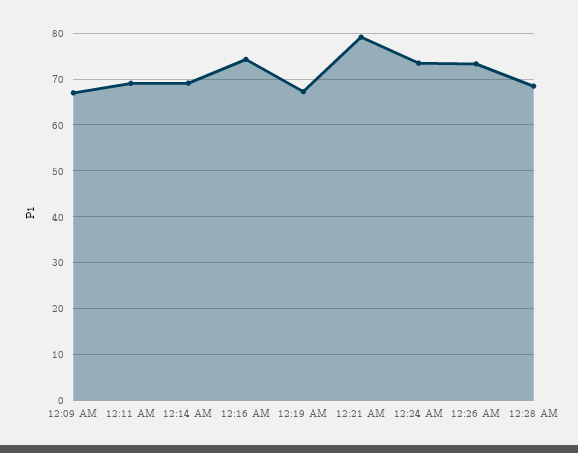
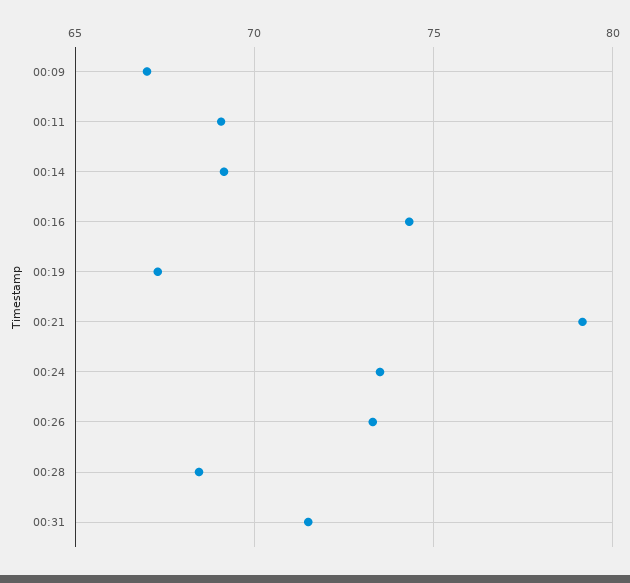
00:31: none -> 71.5

